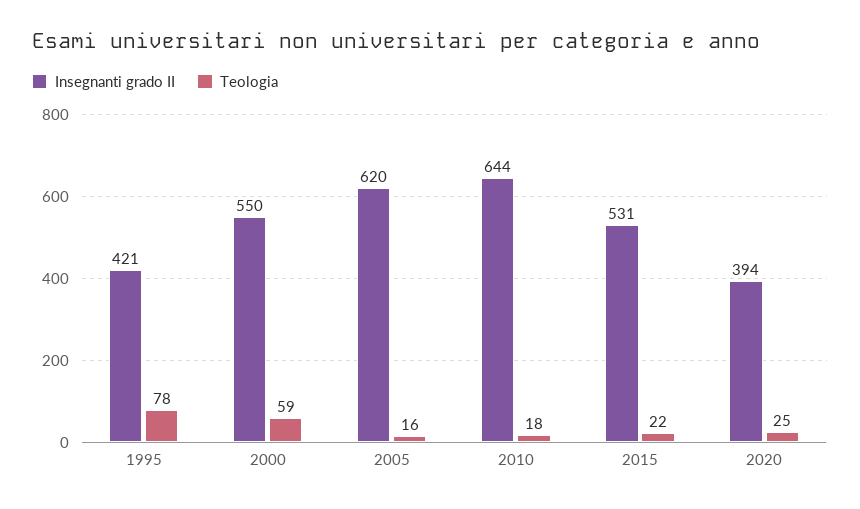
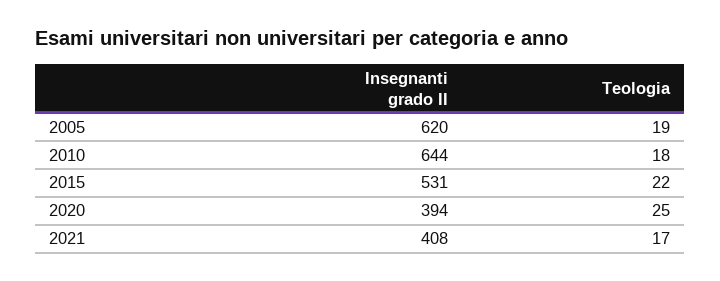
Insegnanti grado II, 1995: 421 -> none
Teologia, 1995: 78 -> none
Insegnanti grado II, 2000: 550 -> none
Teologia, 2000: 59 -> none
Teologia, 2005: 16 -> 19
Insegnanti grado II, 2021: none -> 408
Teologia, 2021: none -> 17

